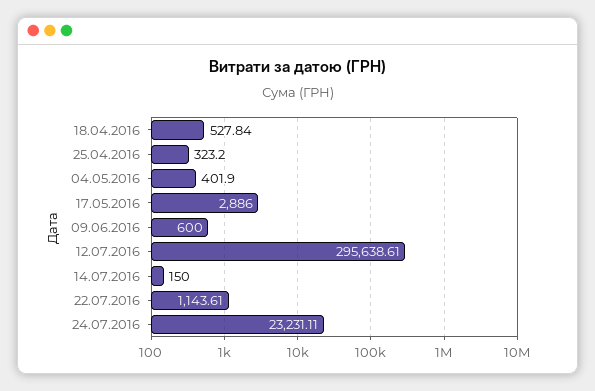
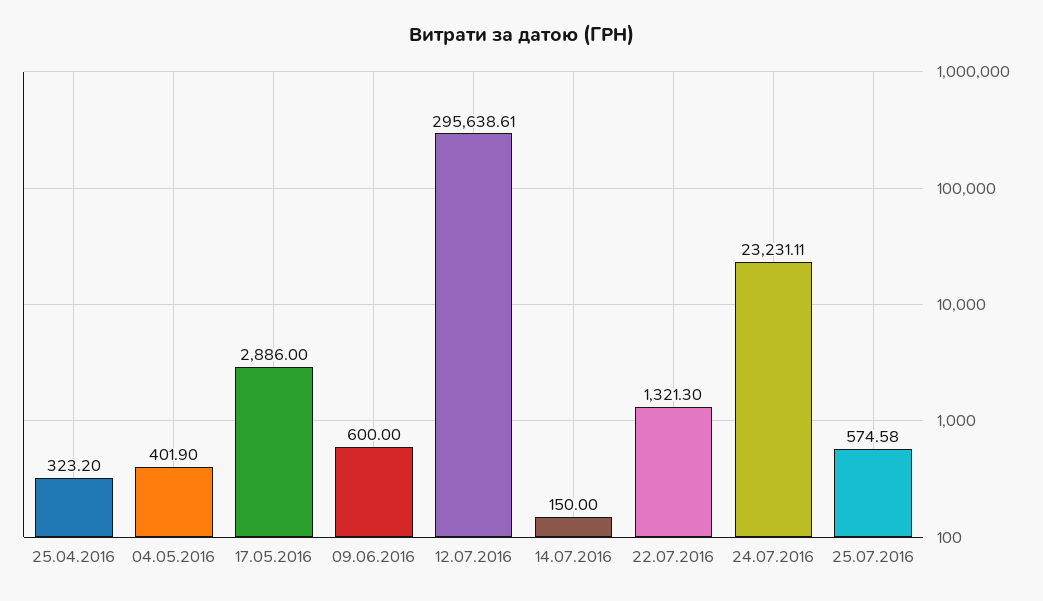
18.04.2016: 527.84 -> none
22.07.2016: 1143.61 -> 1321.3
25.07.2016: none -> 574.58

